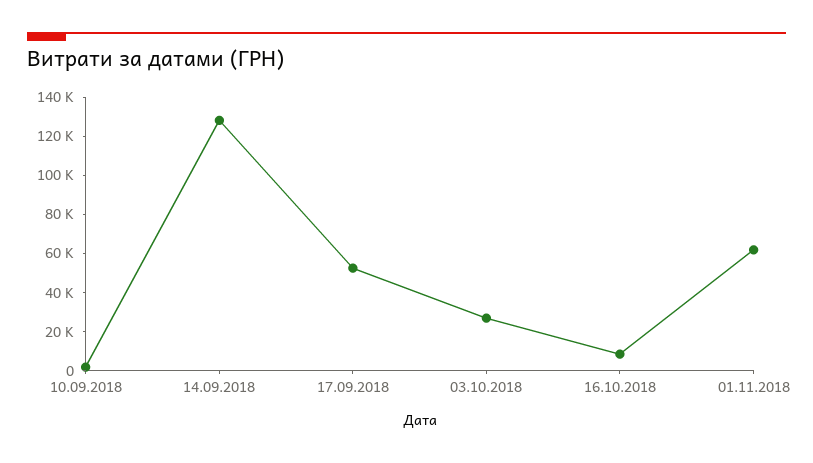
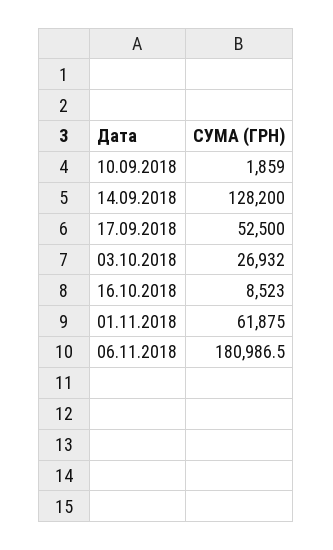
06.11.2018: none -> 180986.5

